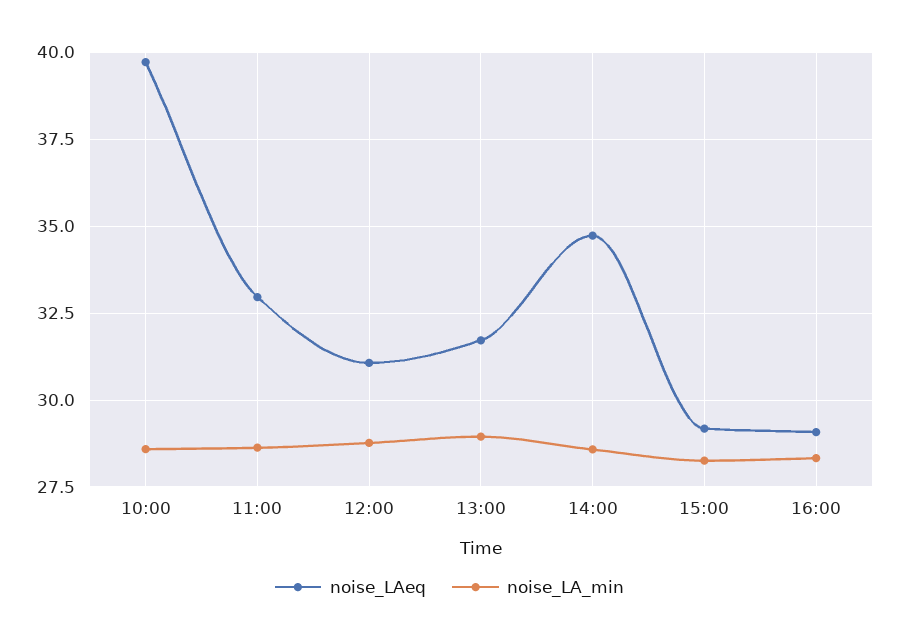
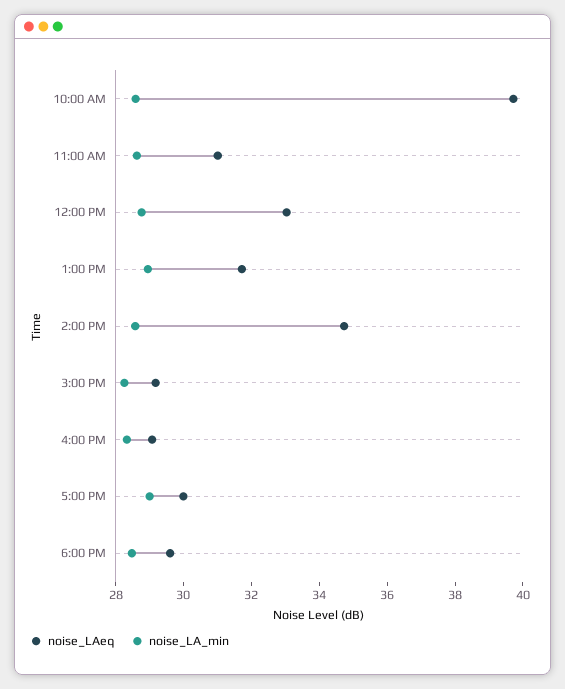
noise_LAeq, 11:00: 33 -> 31
noise_LAeq, 12:00: 31 -> 33
noise_LAeq, 5:00 PM: none -> 30
noise_LA_min, 5:00 PM: none -> 29
noise_LAeq, 6:00 PM: none -> 29.5
noise_LA_min, 6:00 PM: none -> 28.5

